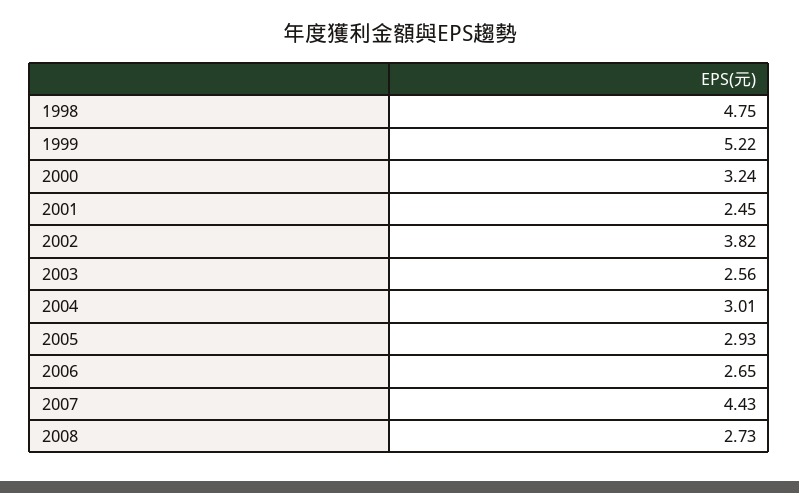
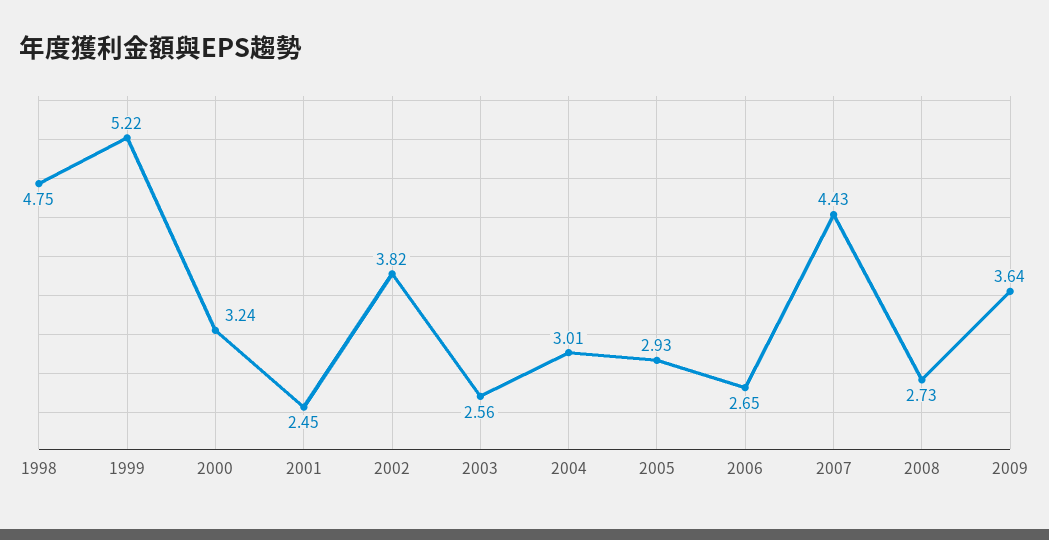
2009: none -> 3.64

